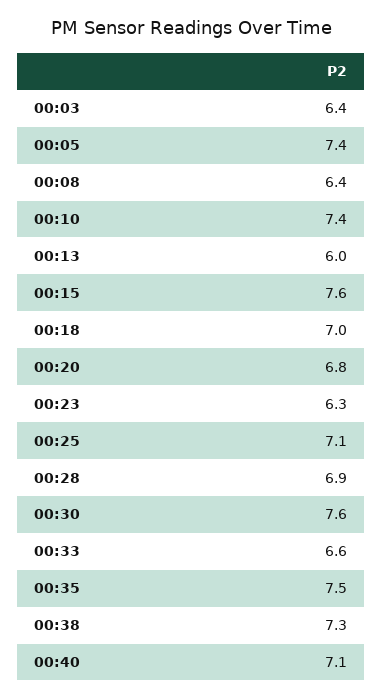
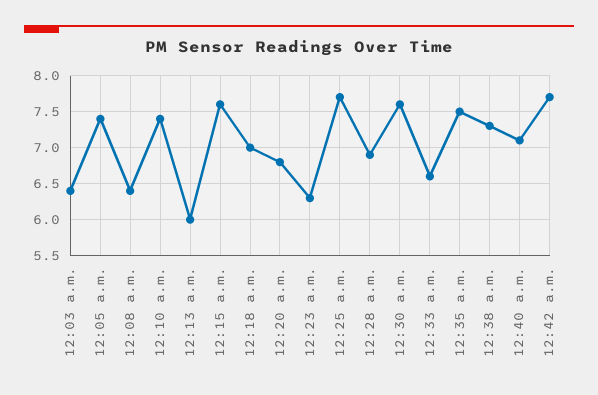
00:25: 7.1 -> 7.7
12:42 a.m.: none -> 7.7

